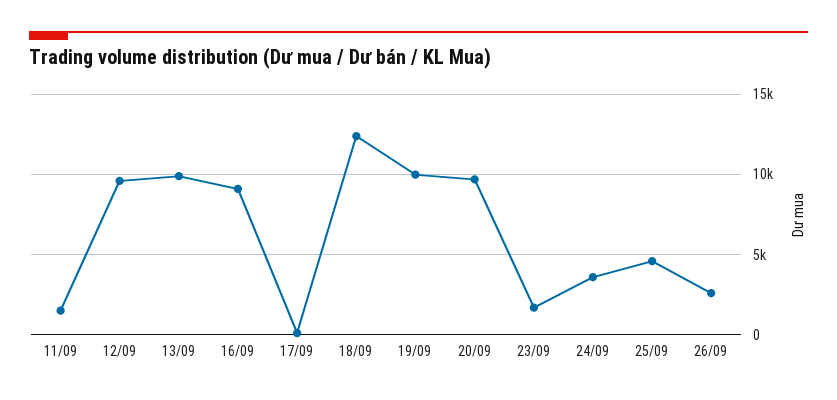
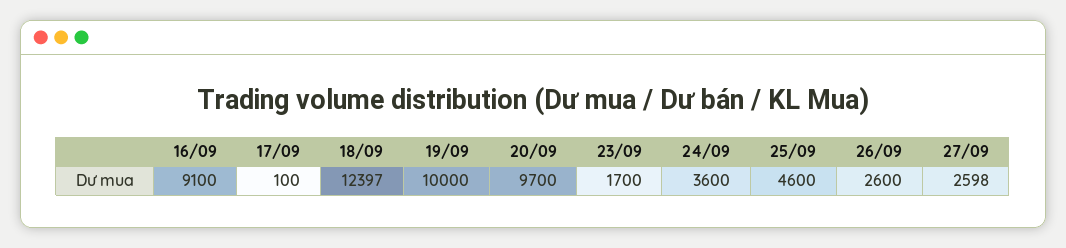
11/09: 1500 -> none
12/09: 9500 -> none
13/09: 10000 -> none
27/09: none -> 2598

